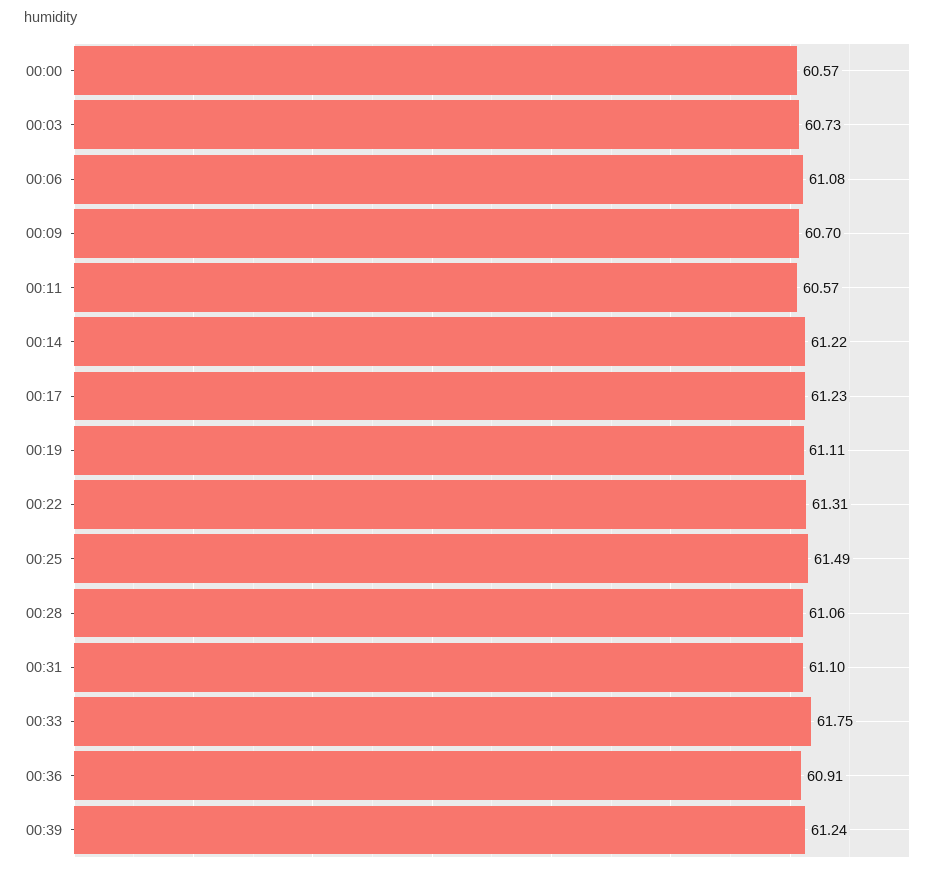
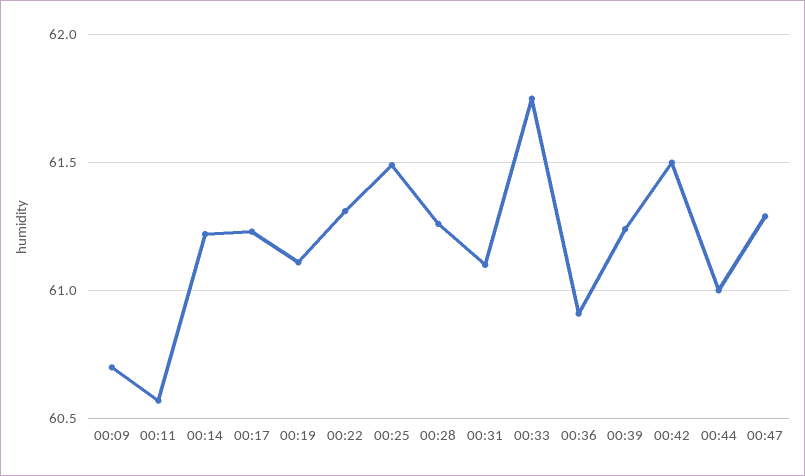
00:00: 60.57 -> none
00:03: 60.73 -> none
00:06: 61.08 -> none
00:28: 61.06 -> 61.25
00:42: none -> 61.5
00:44: none -> 61
00:47: none -> 61.3

